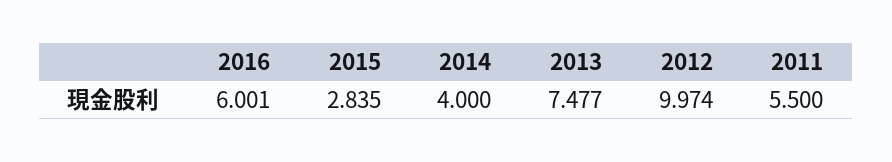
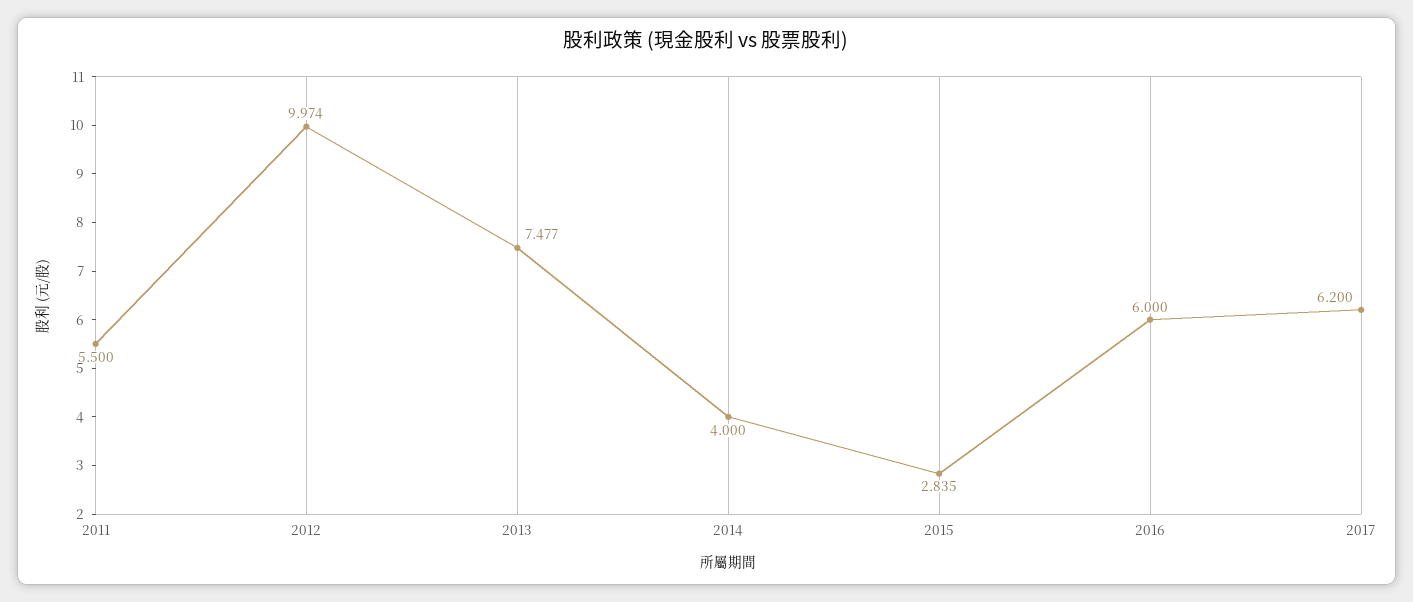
2016: 6.001 -> 6
2017: none -> 6.2

